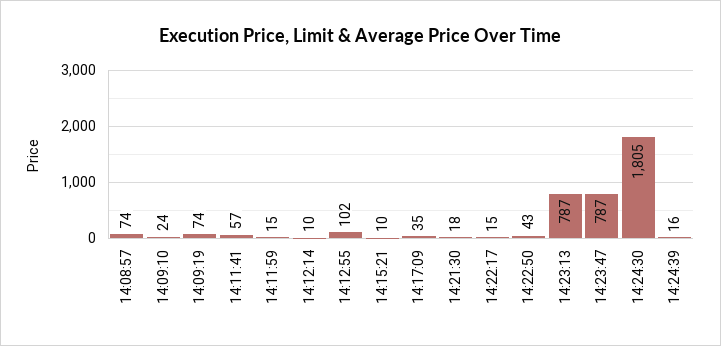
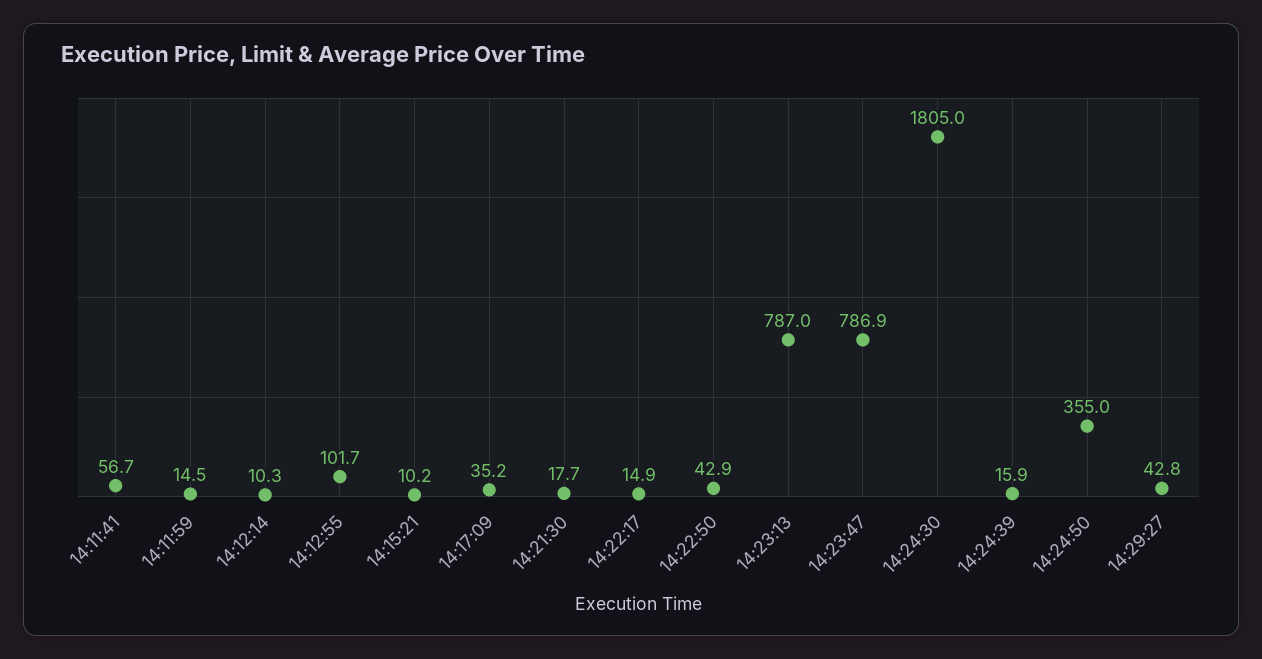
14:08:57: 74 -> none
14:09:10: 24 -> none
14:09:19: 74 -> none
14:24:50: none -> 355
14:29:27: none -> 42.8

